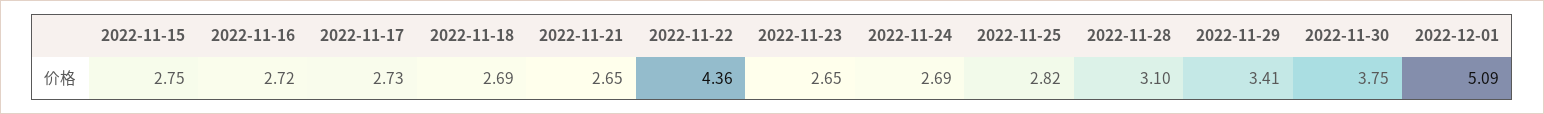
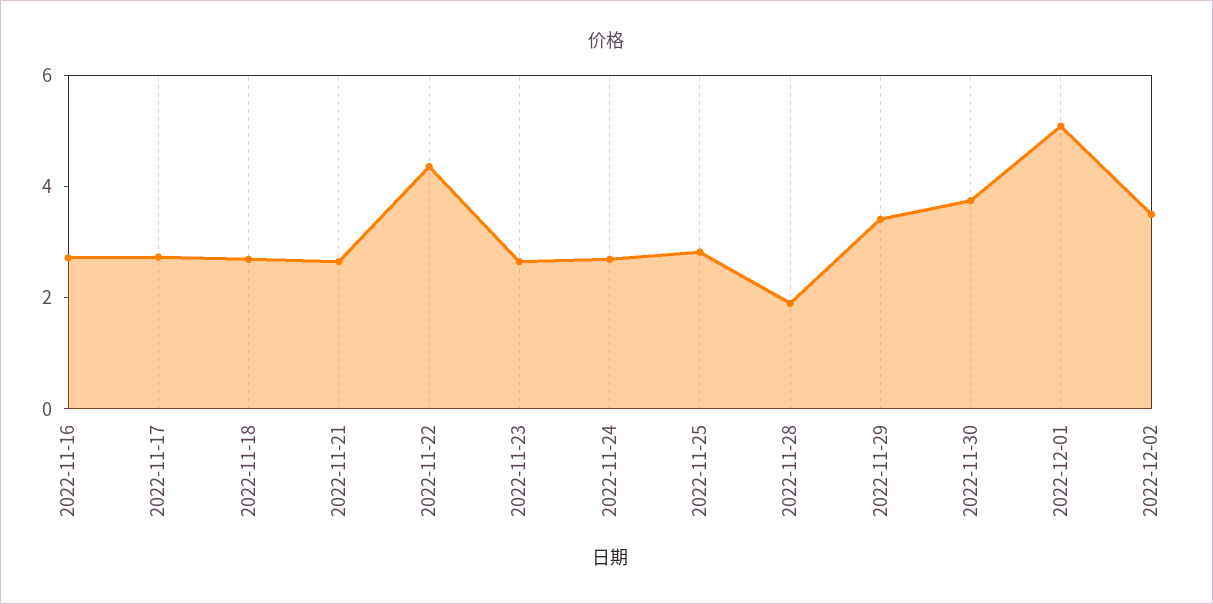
2022-11-15: 2.75 -> none
2022-11-28: 3.1 -> 2
2022-12-02: none -> 3.5

